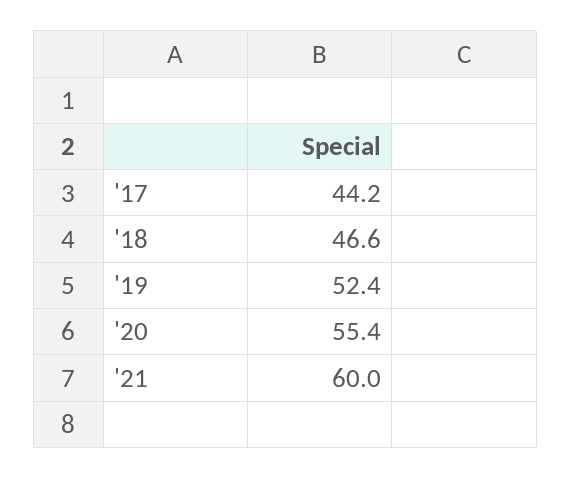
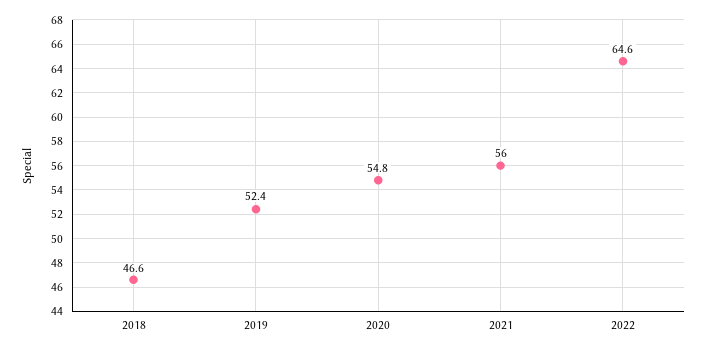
'17: 44.2 -> none
'20: 55.4 -> 54.8
'21: 60 -> 56
2022: none -> 64.6

